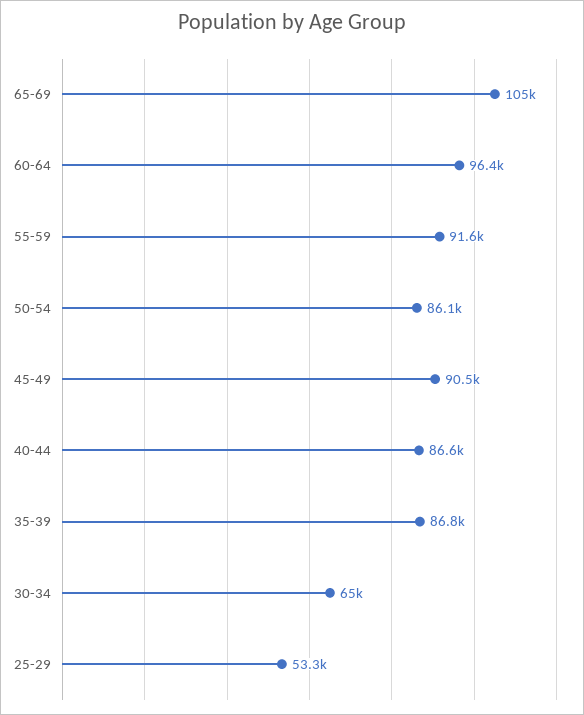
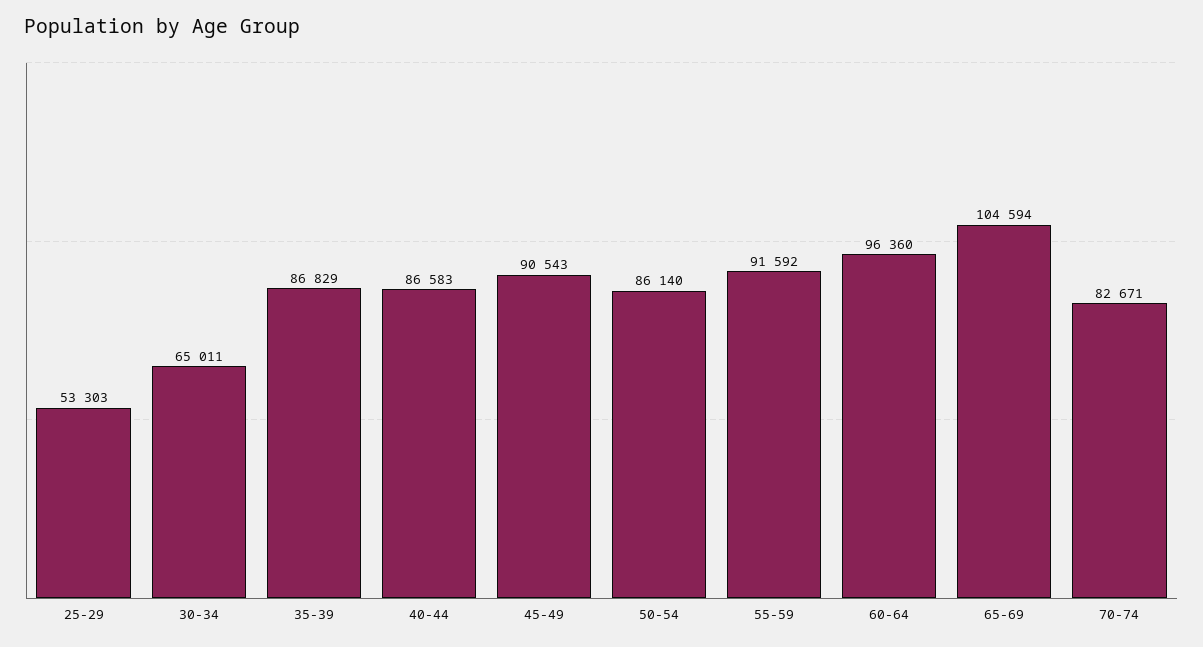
70-74: none -> 82671

